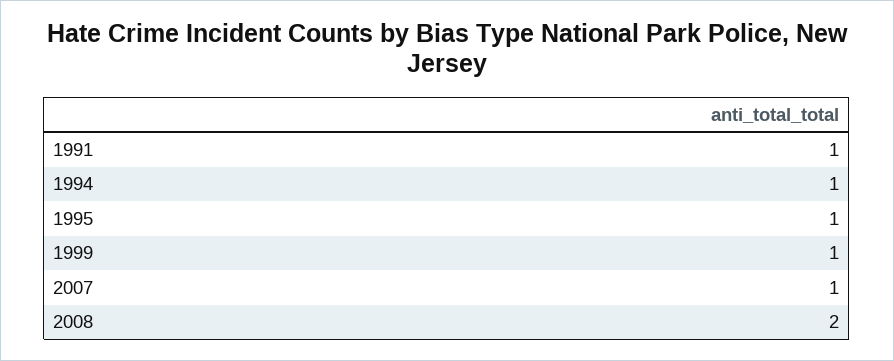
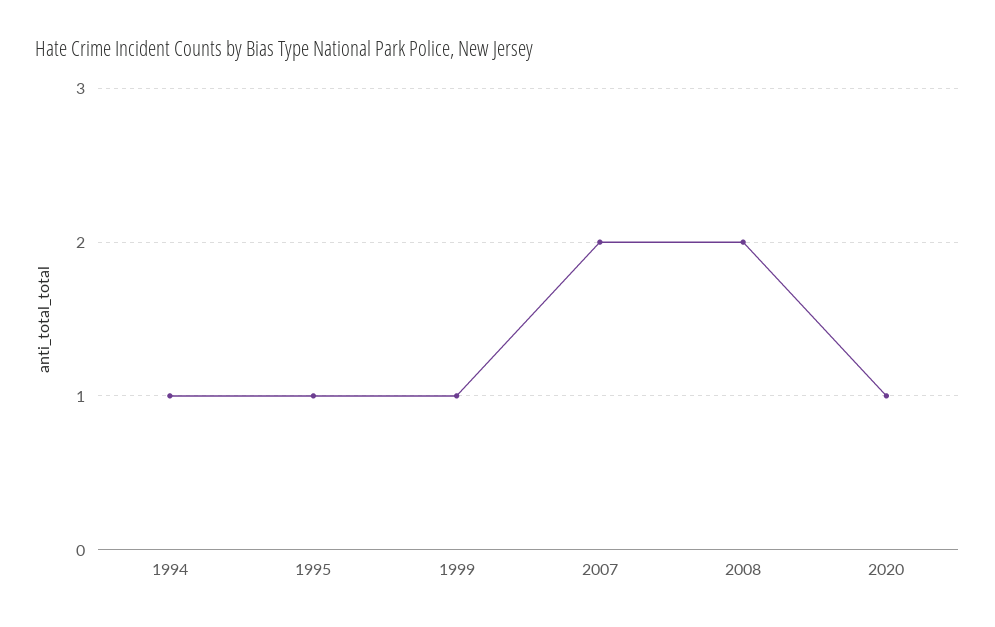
1991: 1 -> none
2007: 1 -> 2
2020: none -> 1

